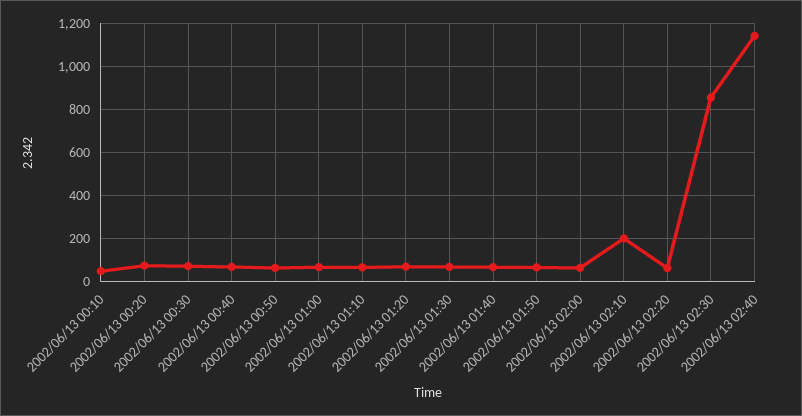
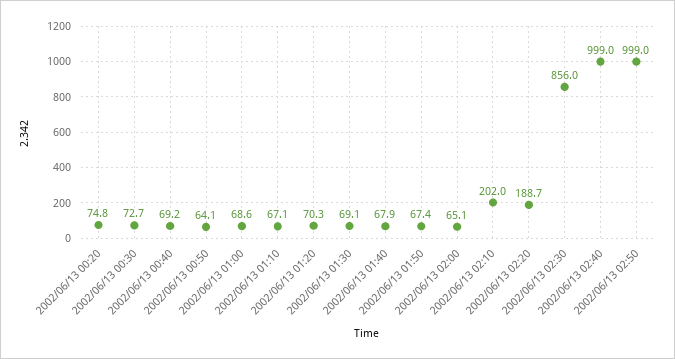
2002/06/13 00:10: 50 -> none
2002/06/13 02:20: 50 -> 188.7
2002/06/13 02:40: 1150 -> 999
2002/06/13 02:50: none -> 999

